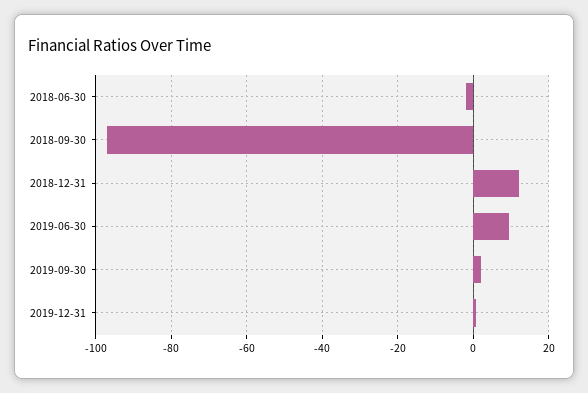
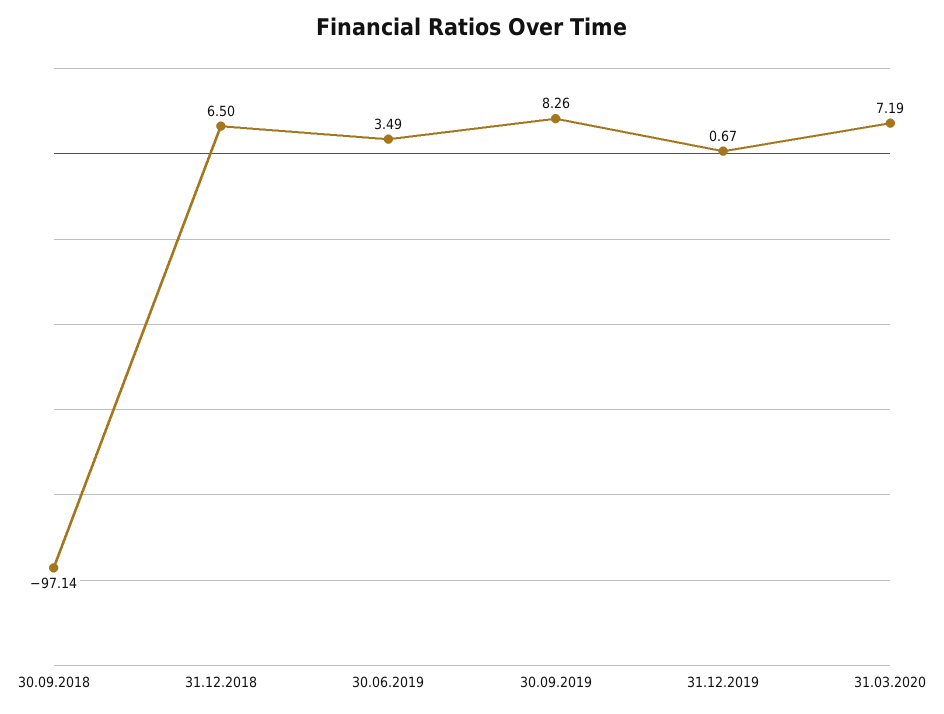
2018-06-30: -2 -> none
2018-12-31: 12 -> 6.5
2019-06-30: 10 -> 3.49
2019-09-30: 2 -> 8.26
31.03.2020: none -> 7.19

